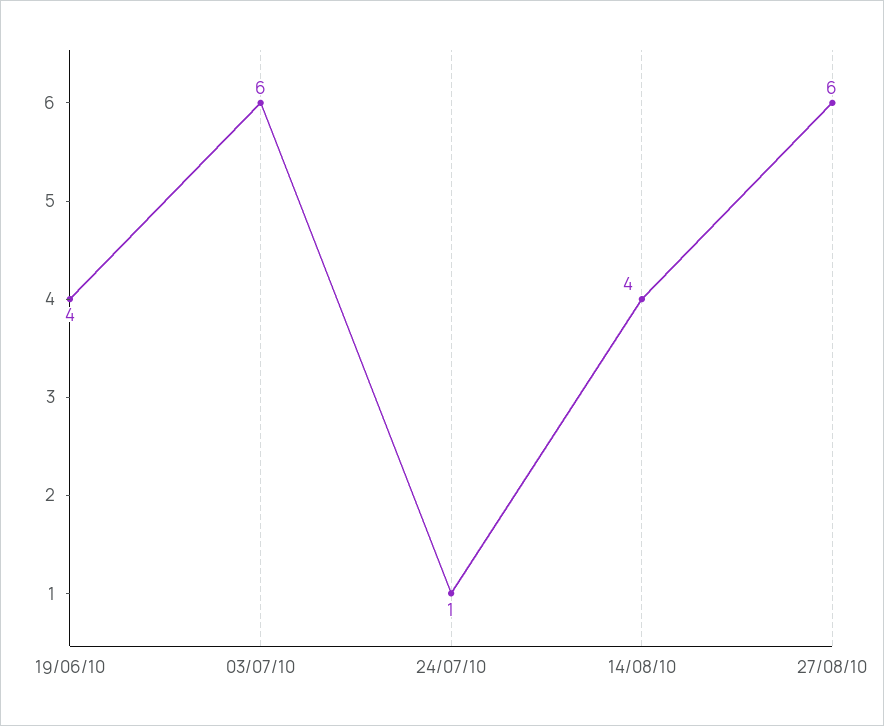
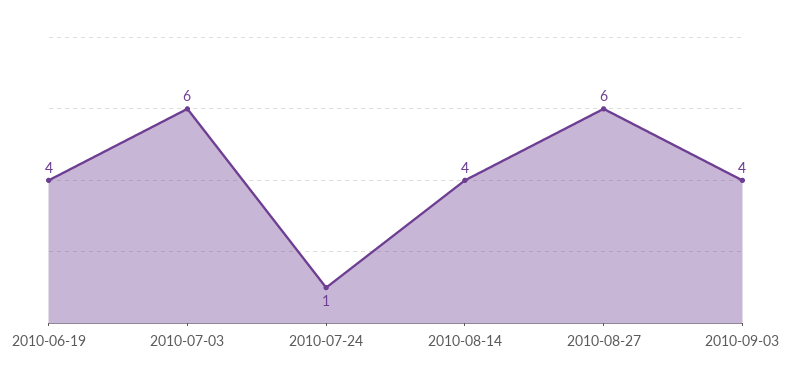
2010-09-03: none -> 4

